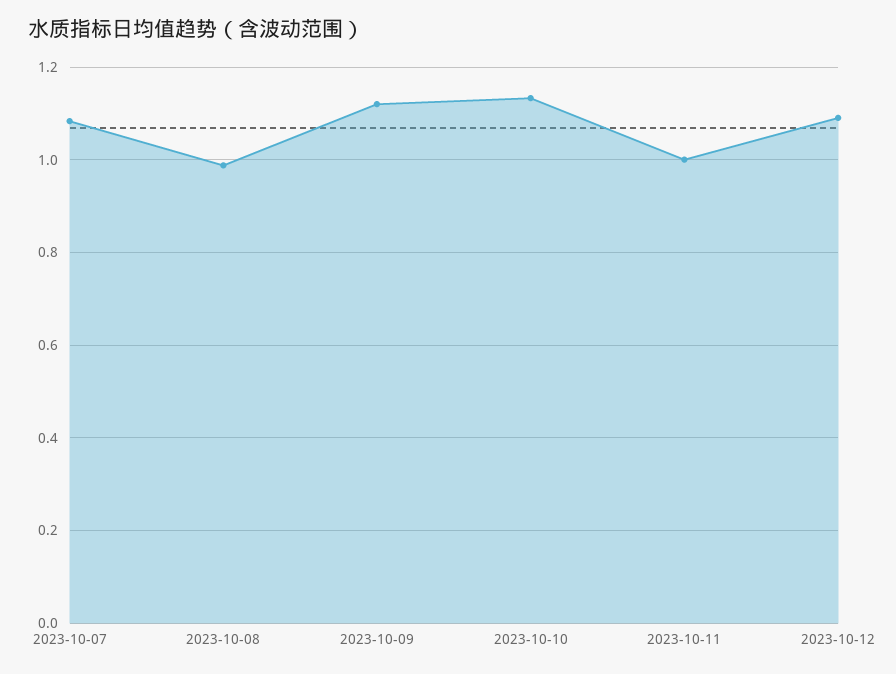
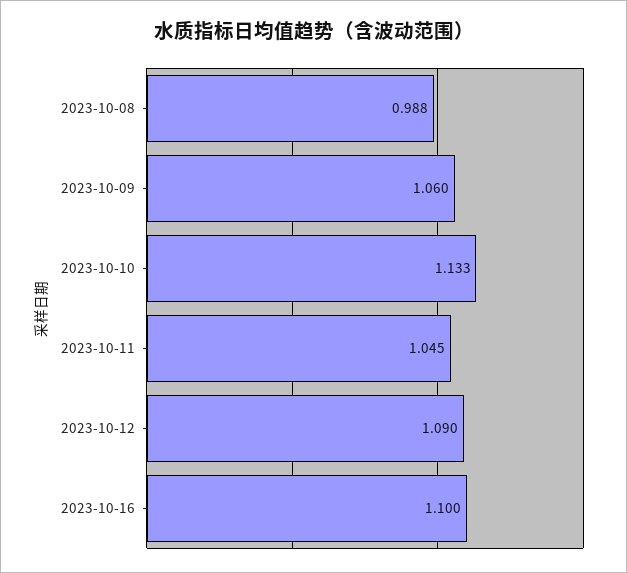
2023-10-07: 1.08 -> none
2023-10-09: 1.12 -> 1.06
2023-10-11: 1 -> 1.045
2023-10-16: none -> 1.1

